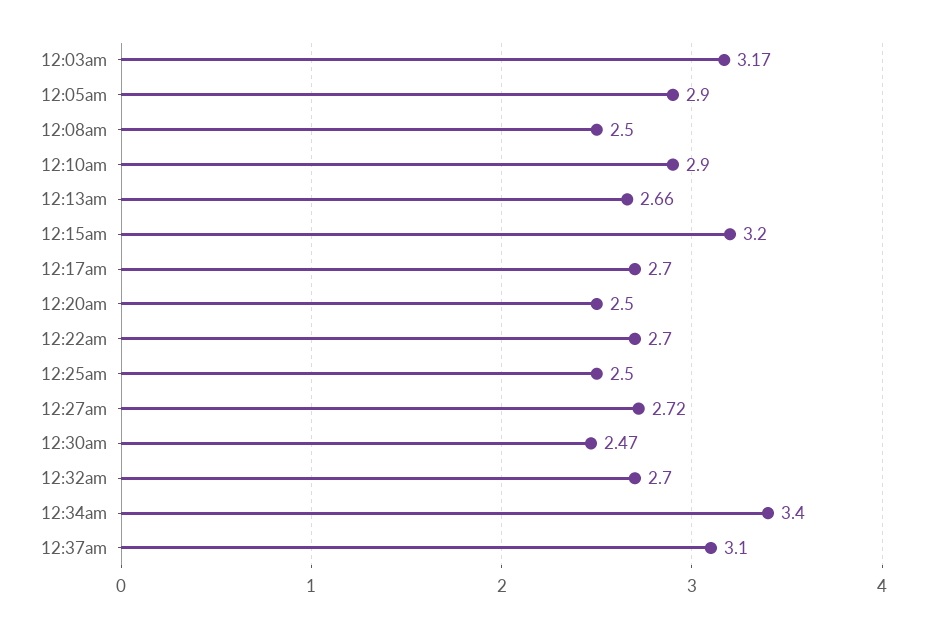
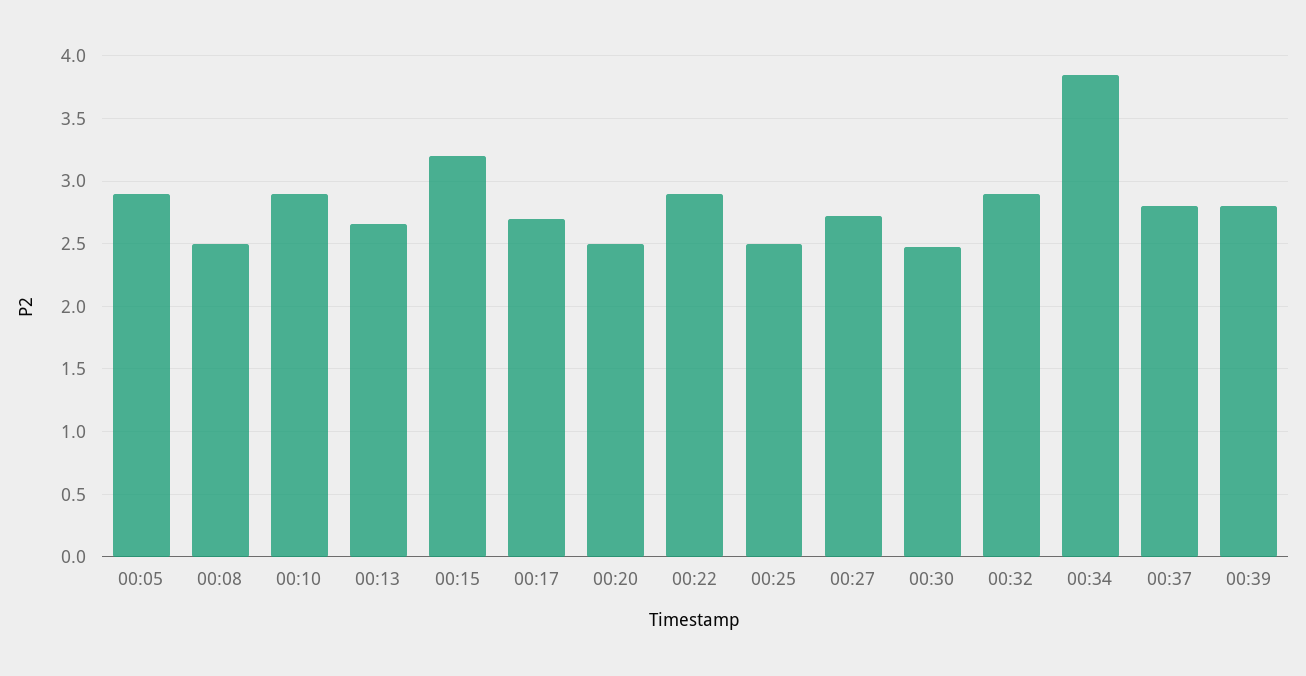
12:03am: 3.17 -> none
12:22am: 2.7 -> 2.9
12:32am: 2.7 -> 2.9
12:34am: 3.4 -> 3.85
12:37am: 3.1 -> 2.8
00:39: none -> 2.8

